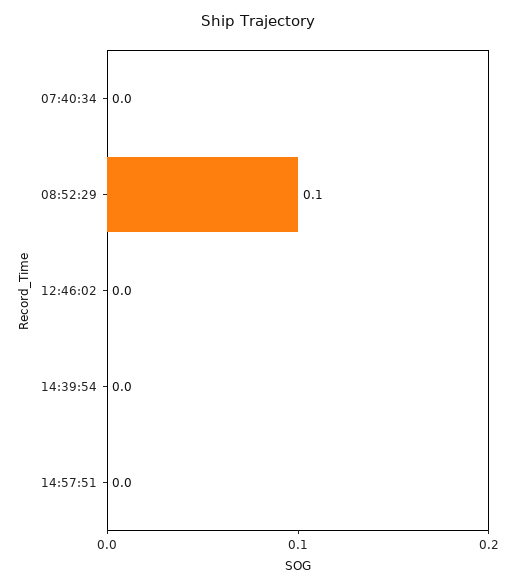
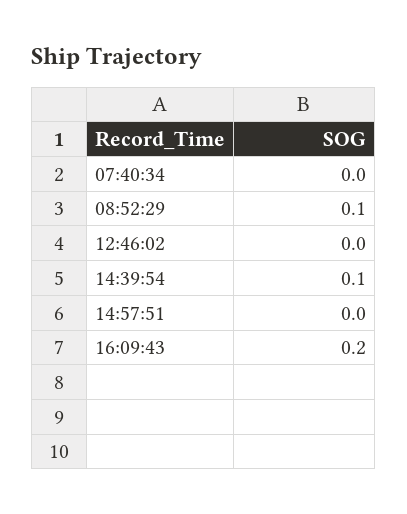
14:39:54: 0 -> 0.1
16:09:43: none -> 0.2

